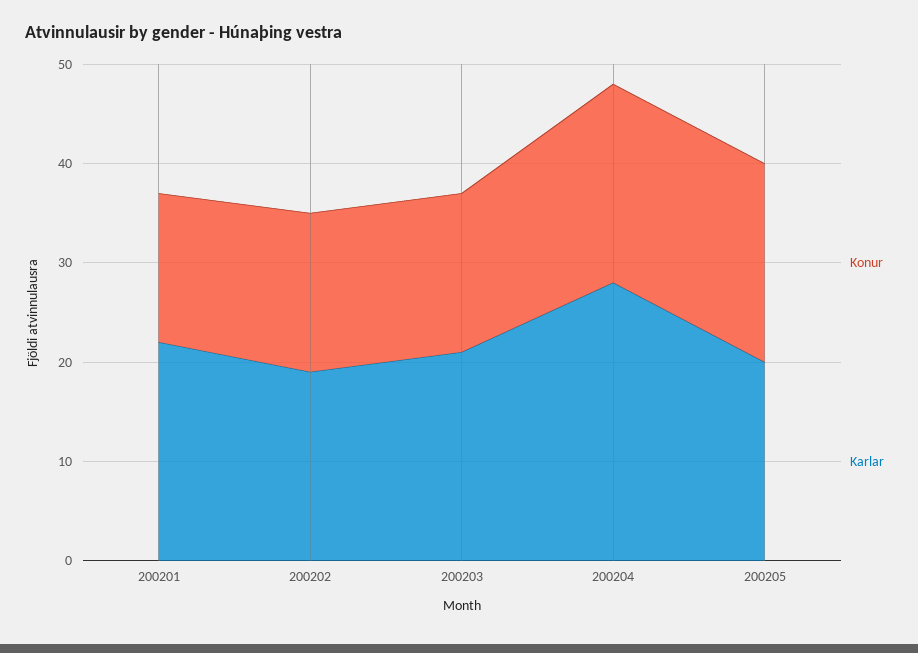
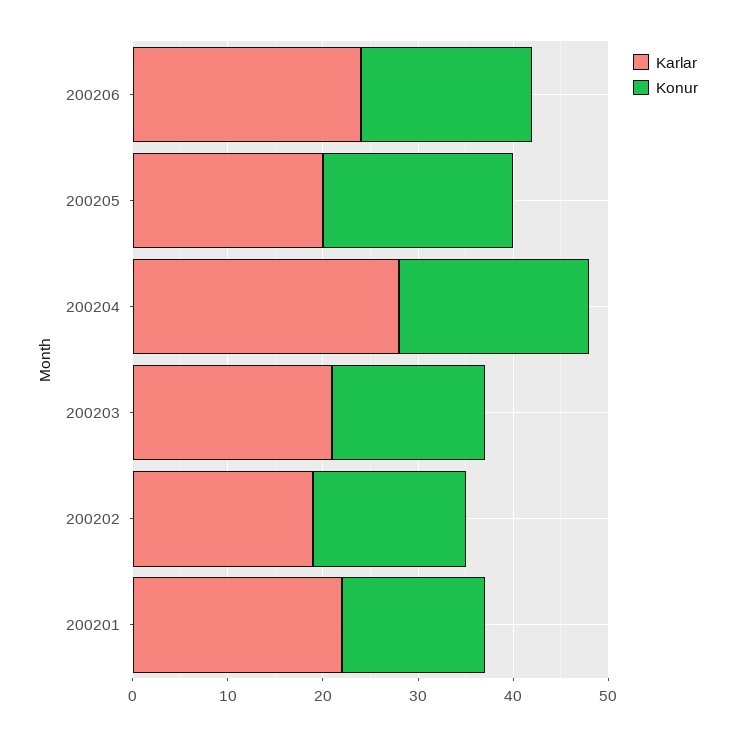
Karlar, 200206: none -> 24
Konur, 200206: none -> 18

